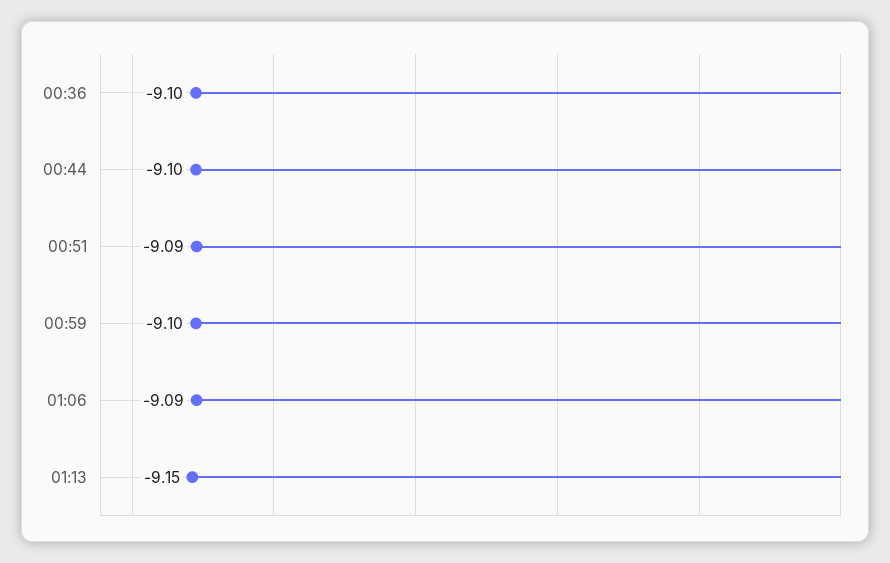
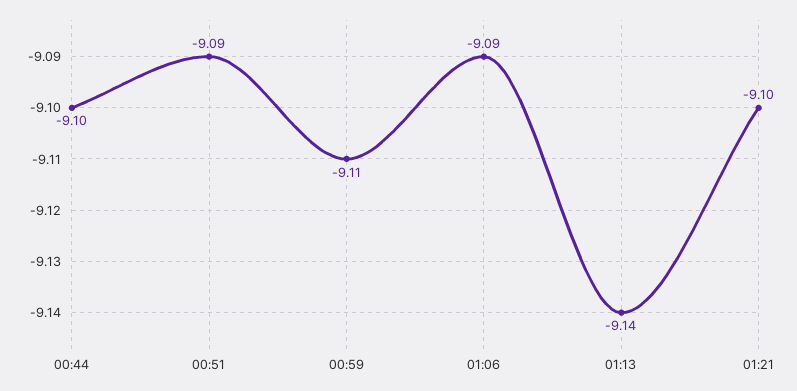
00:36: -9.1 -> none
00:59: -9.1 -> -9.11
01:13: -9.15 -> -9.14
01:21: none -> -9.1

